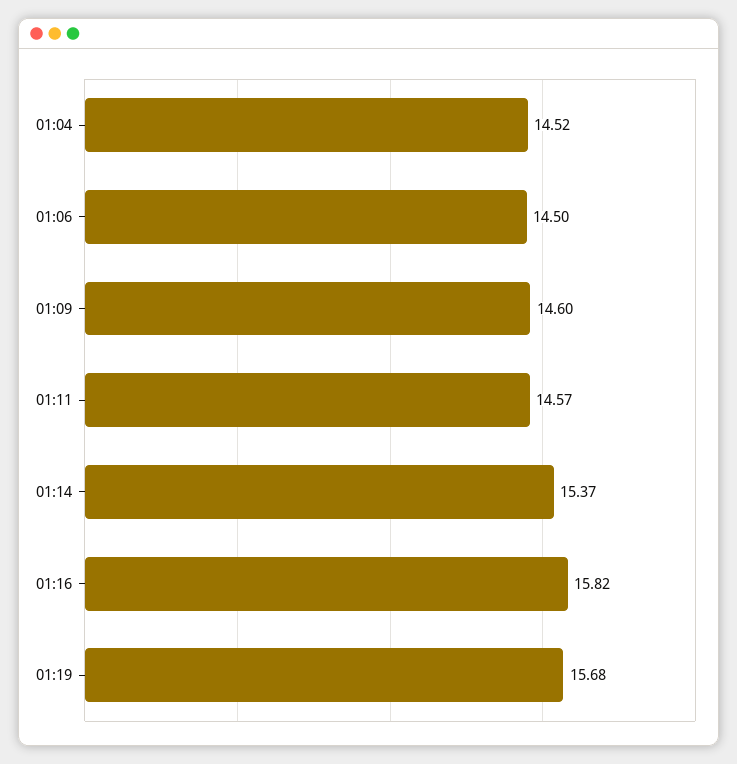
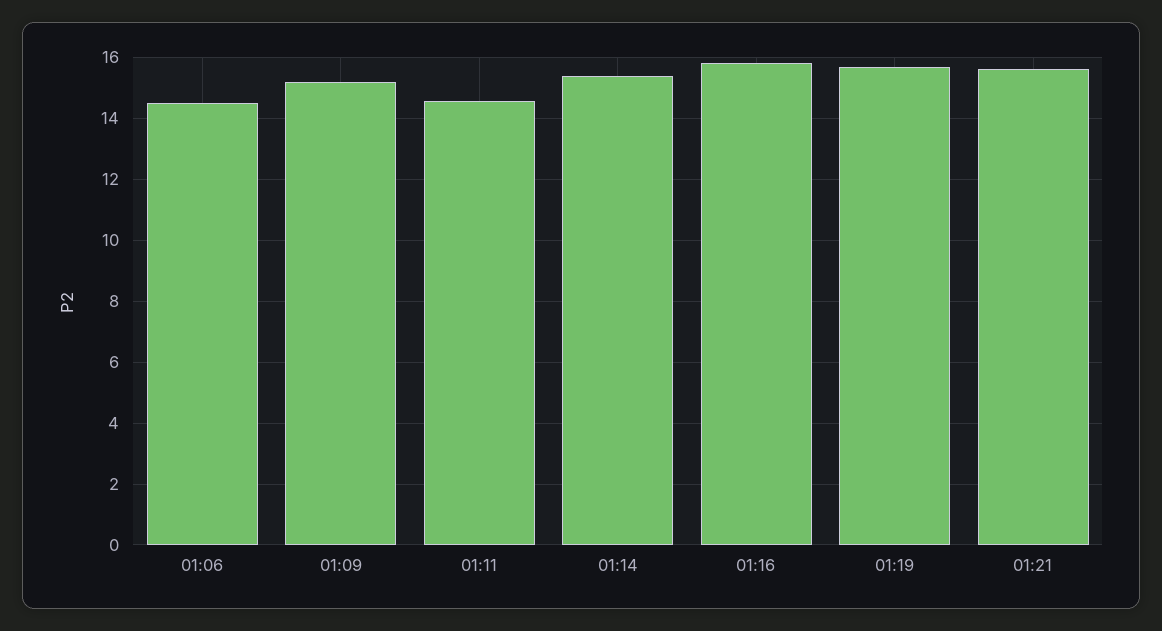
01:04: 14.52 -> none
01:09: 14.6 -> 15.2
01:21: none -> 15.6

